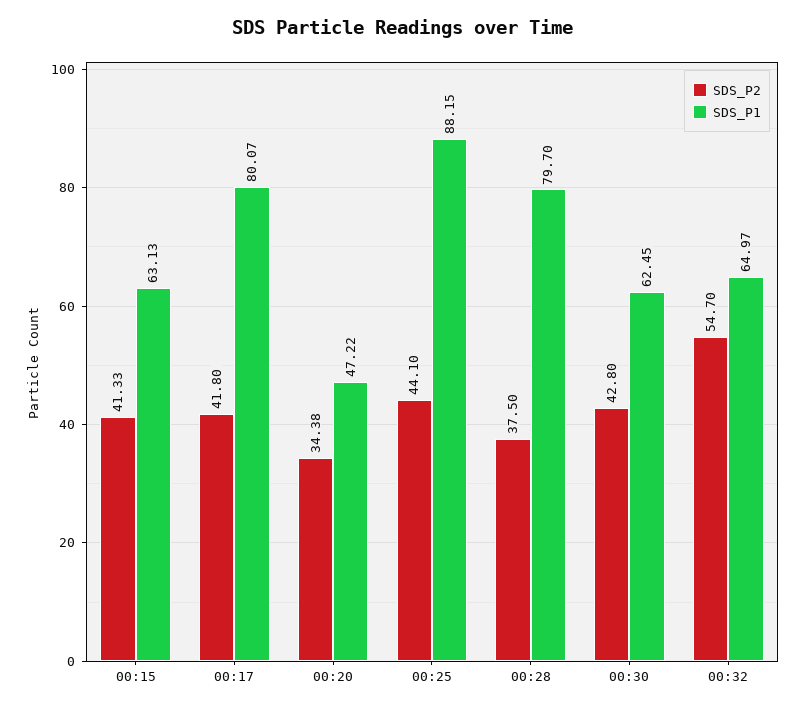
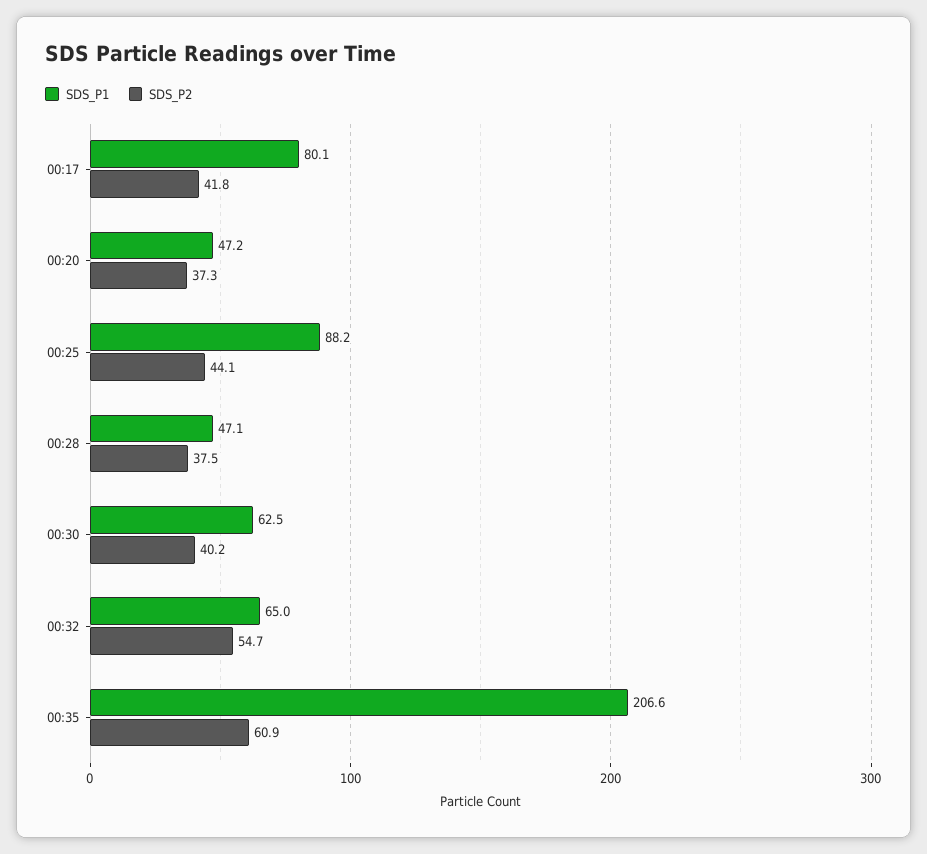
SDS_P2, 00:15: 41.33 -> none
SDS_P1, 00:15: 63.13 -> none
SDS_P2, 00:20: 34.38 -> 37.3
SDS_P1, 00:28: 79.7 -> 47.1
SDS_P2, 00:30: 42.8 -> 40.2
SDS_P1, 00:35: none -> 206.6
SDS_P2, 00:35: none -> 60.9

